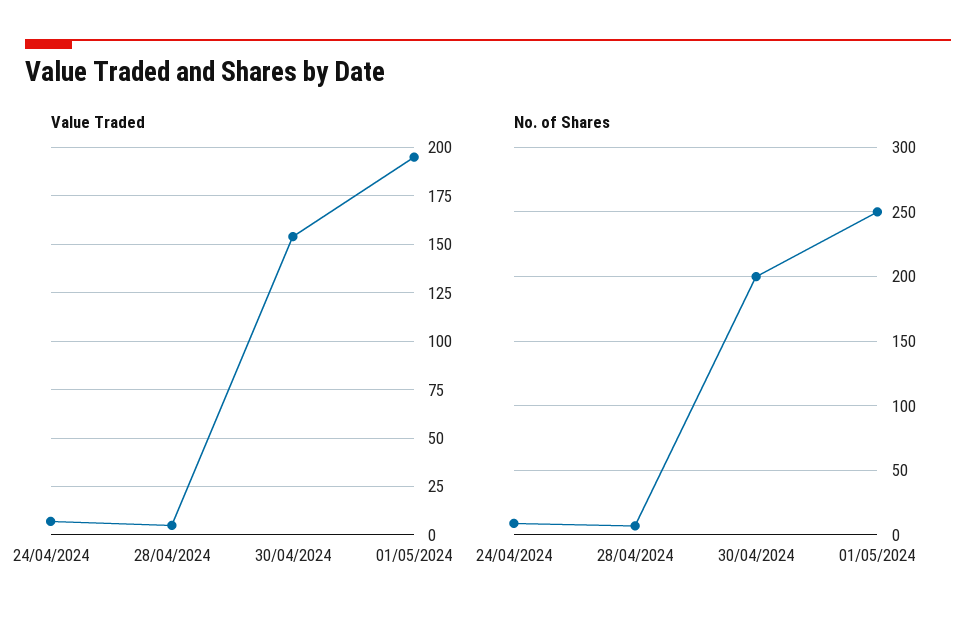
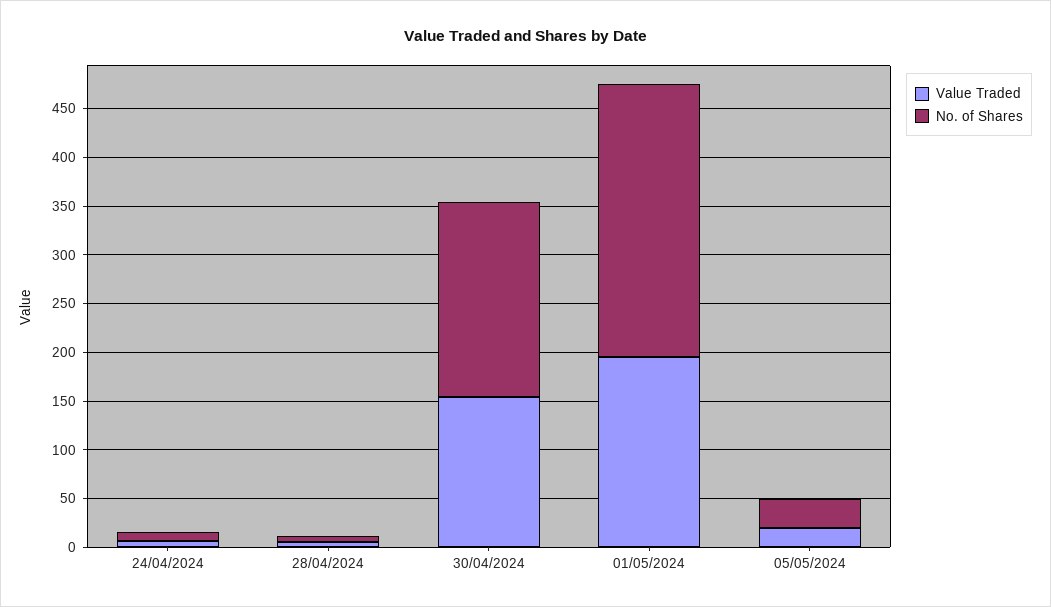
No. of Shares, 01/05/2024: 250 -> 280
Value Traded, 05/05/2024: none -> 20
No. of Shares, 05/05/2024: none -> 30

